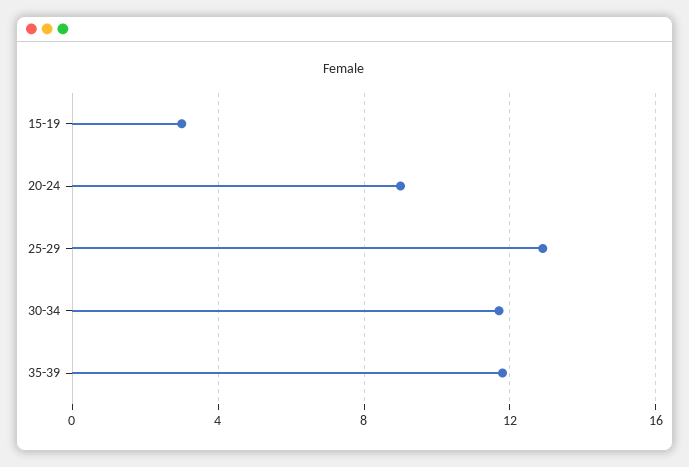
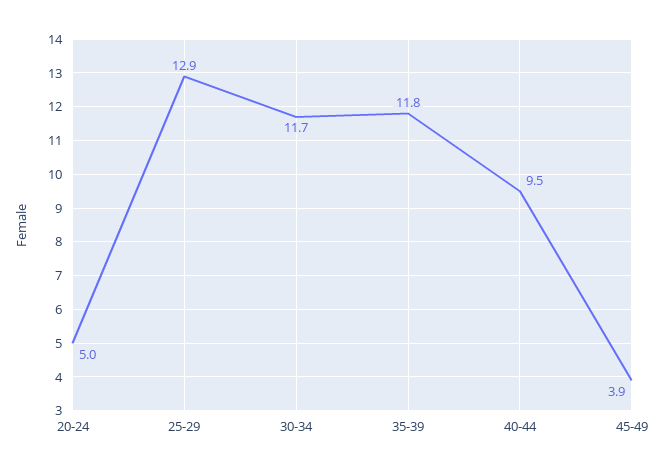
15-19: 3 -> none
20-24: 9 -> 5
40-44: none -> 9.5
45-49: none -> 3.9

